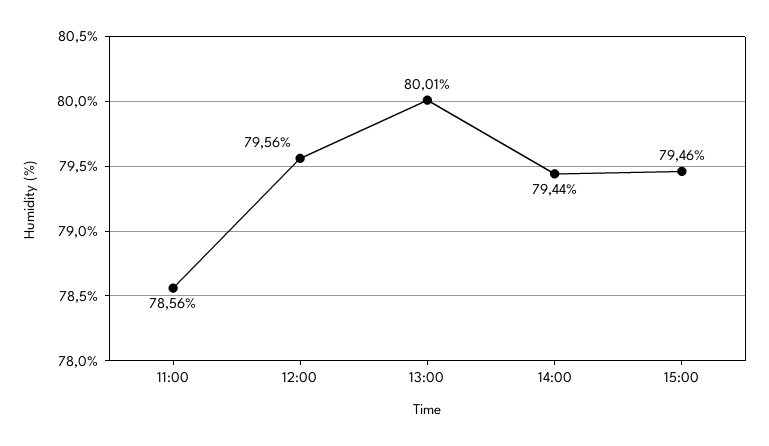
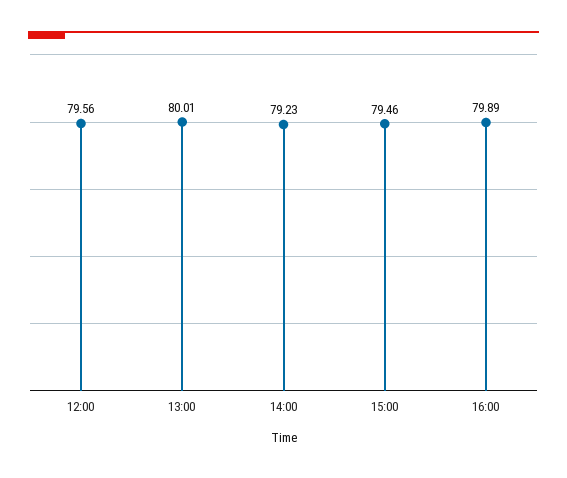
11:00: 78.56 -> none
14:00: 79.44 -> 79.23
16:00: none -> 79.89

